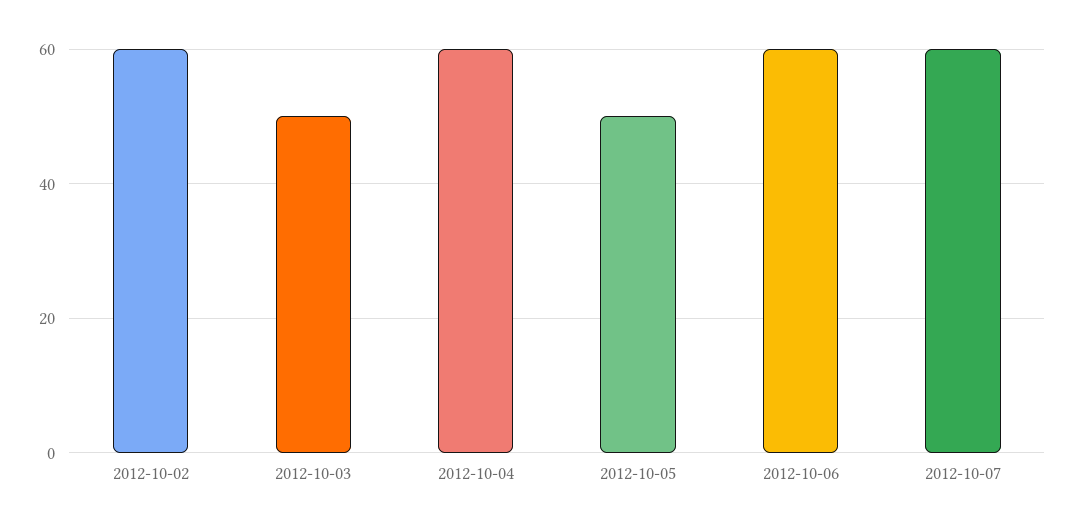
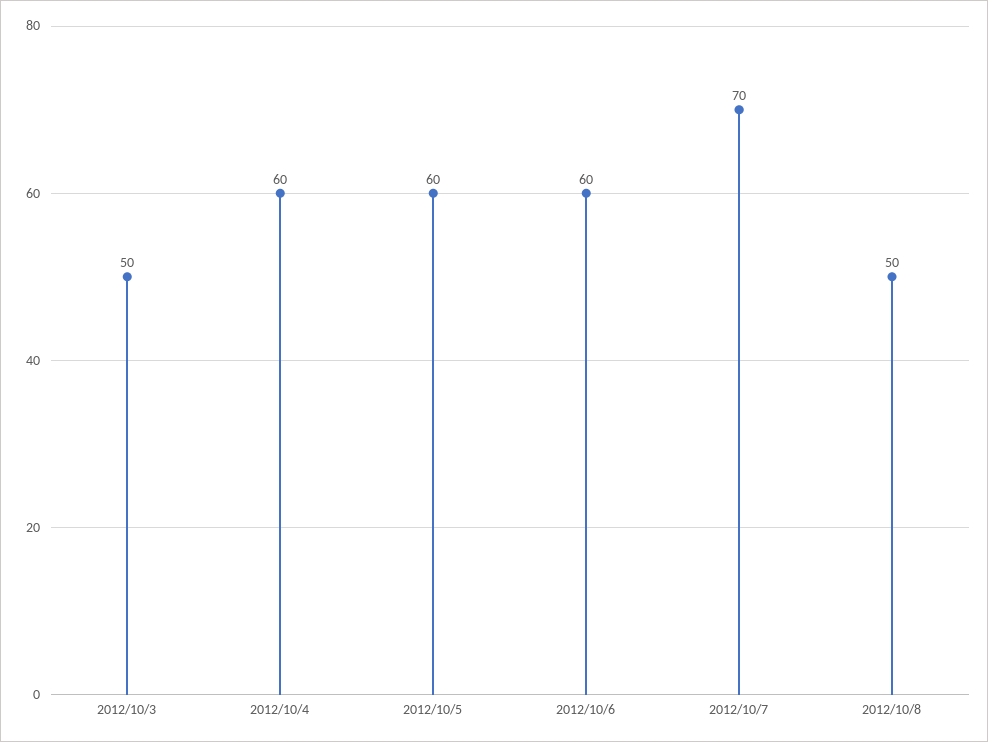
2012-10-02: 60 -> none
2012-10-05: 50 -> 60
2012-10-07: 60 -> 70
2012/10/8: none -> 50

